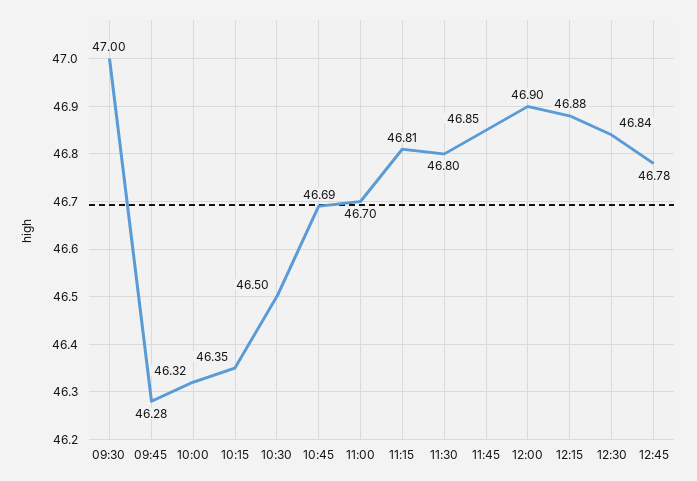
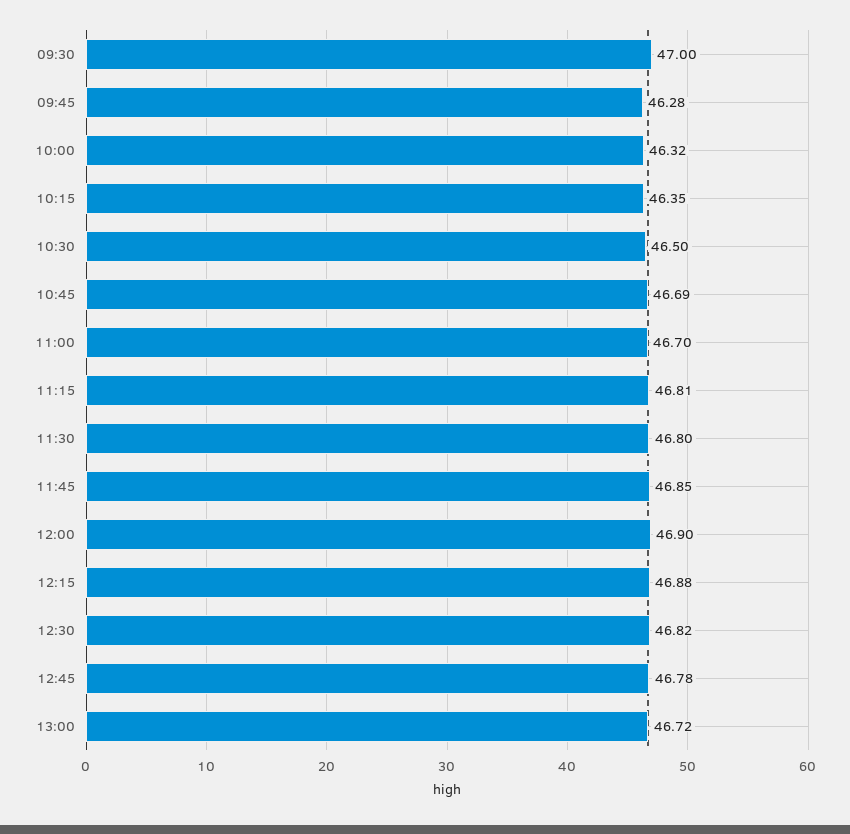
12:30: 46.84 -> 46.82
13:00: none -> 46.72

